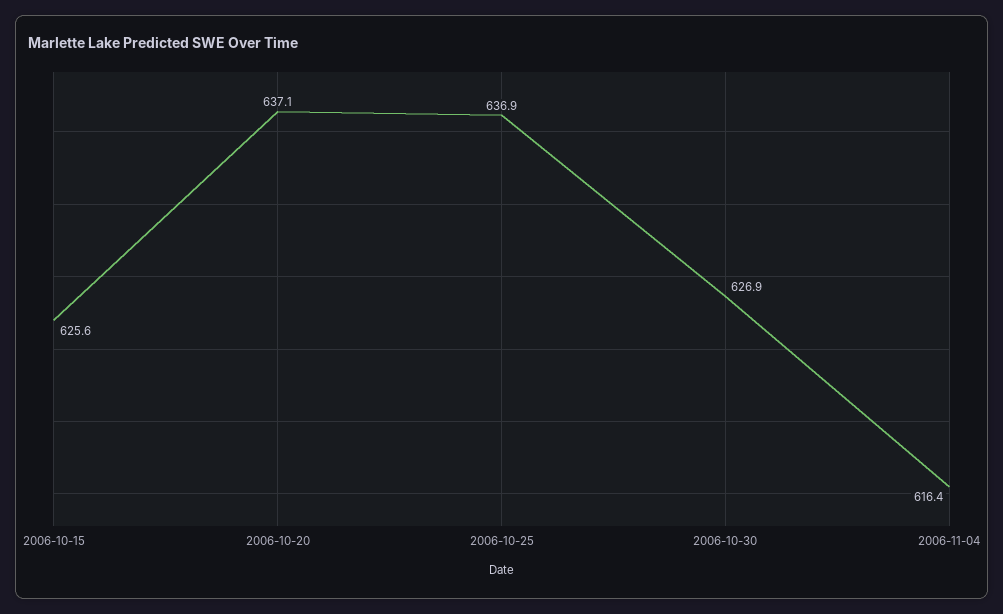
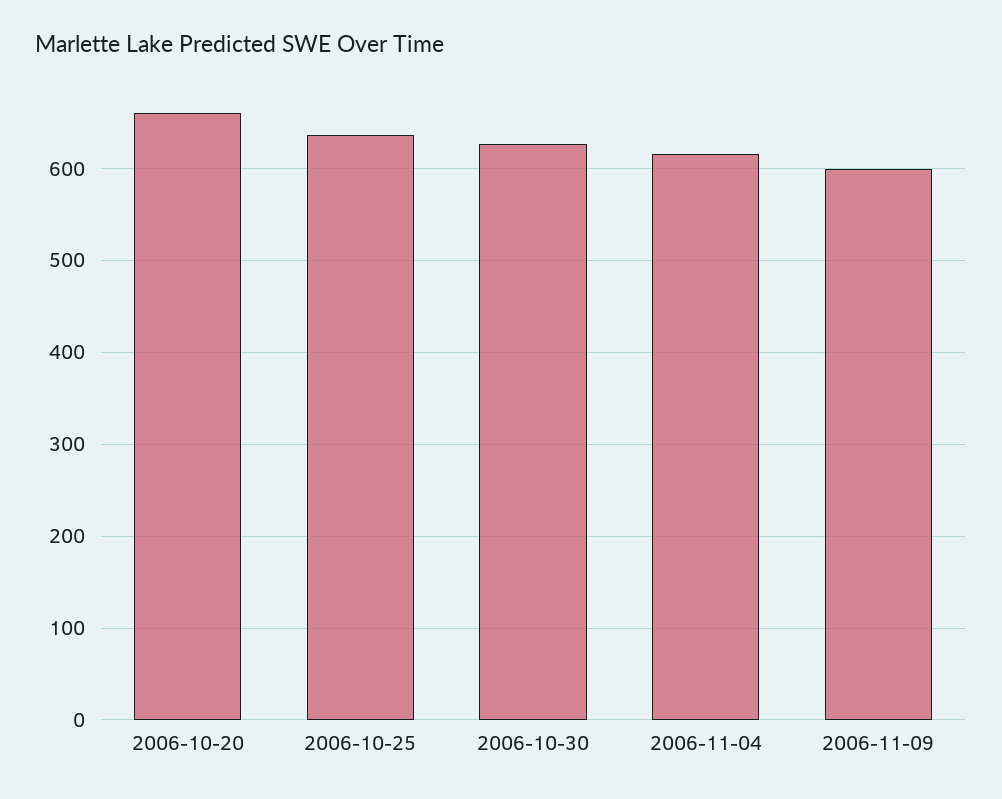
2006-10-15: 625.6 -> none
2006-10-20: 637.1 -> 660
2006-11-09: none -> 600

